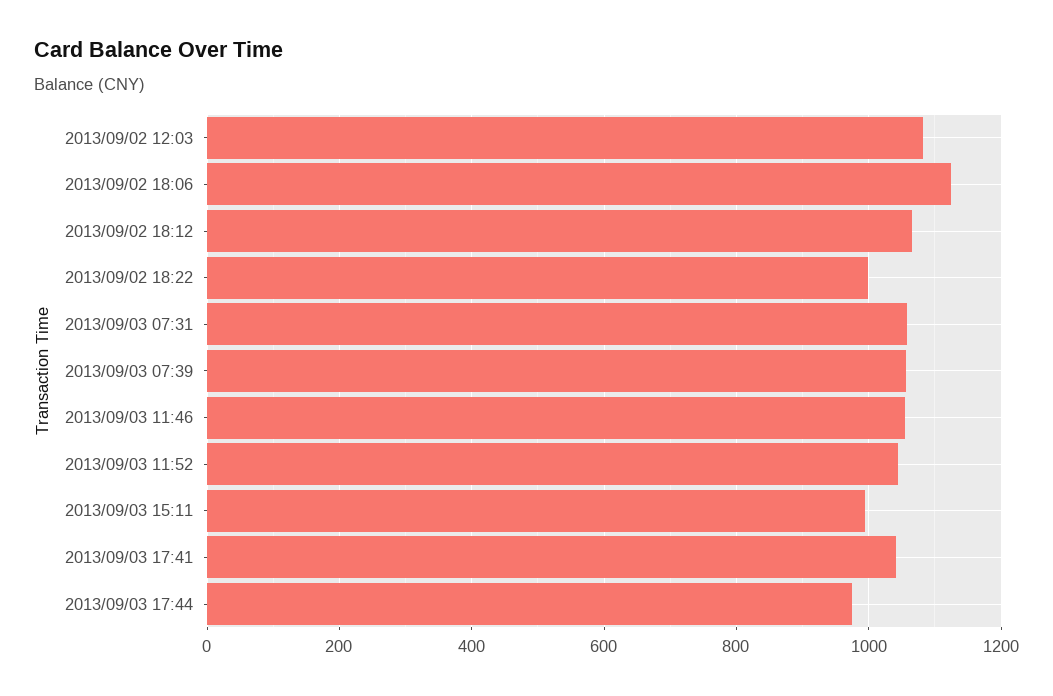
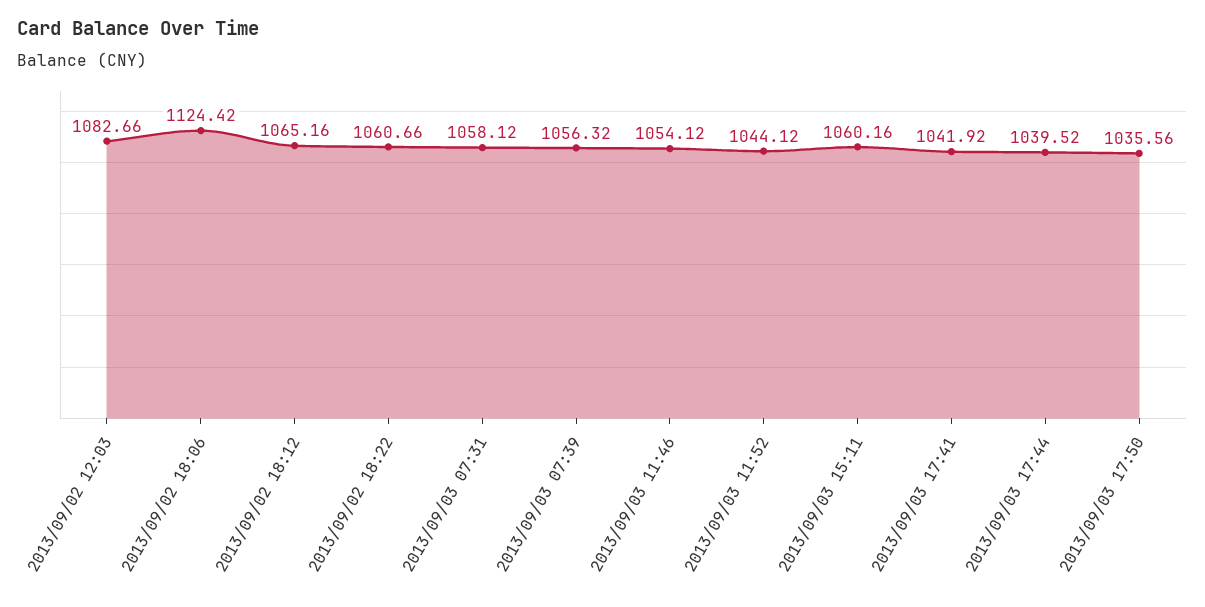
2013/09/02 18:22: 1000 -> 1060.66
2013/09/03 15:11: 1000 -> 1060.16
2013/09/03 17:44: 980 -> 1039.52
2013/09/03 17:50: none -> 1035.56

